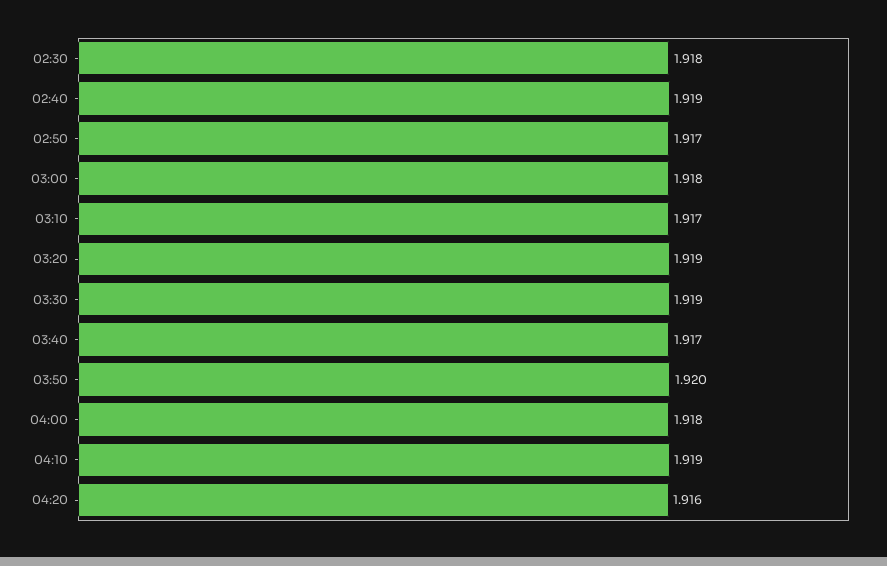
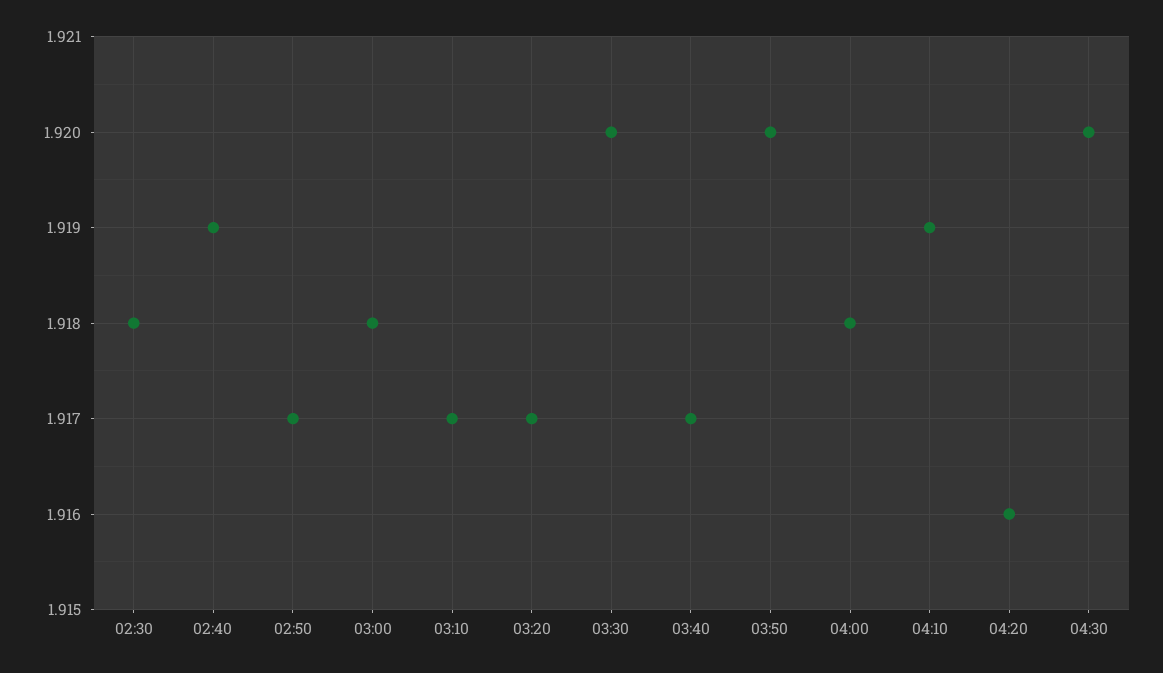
03:20: 1.919 -> 1.917
03:30: 1.919 -> 1.92
04:30: none -> 1.92

